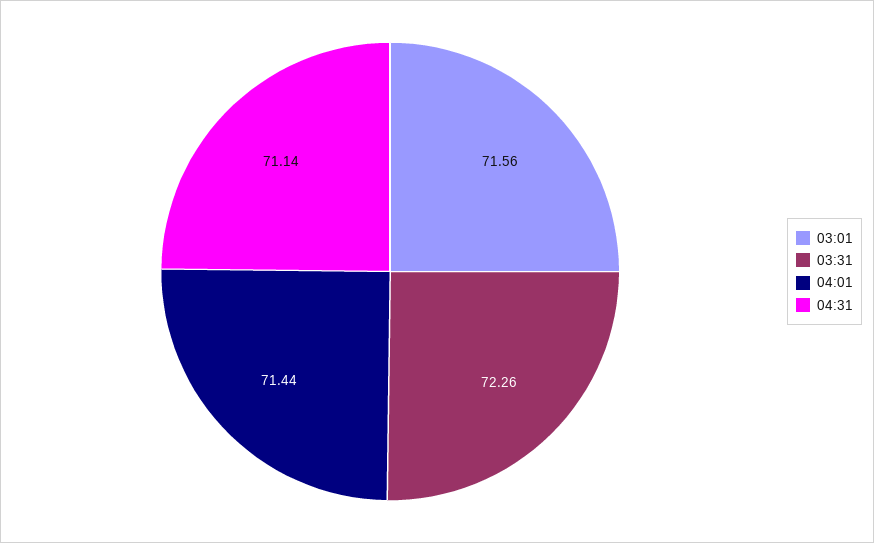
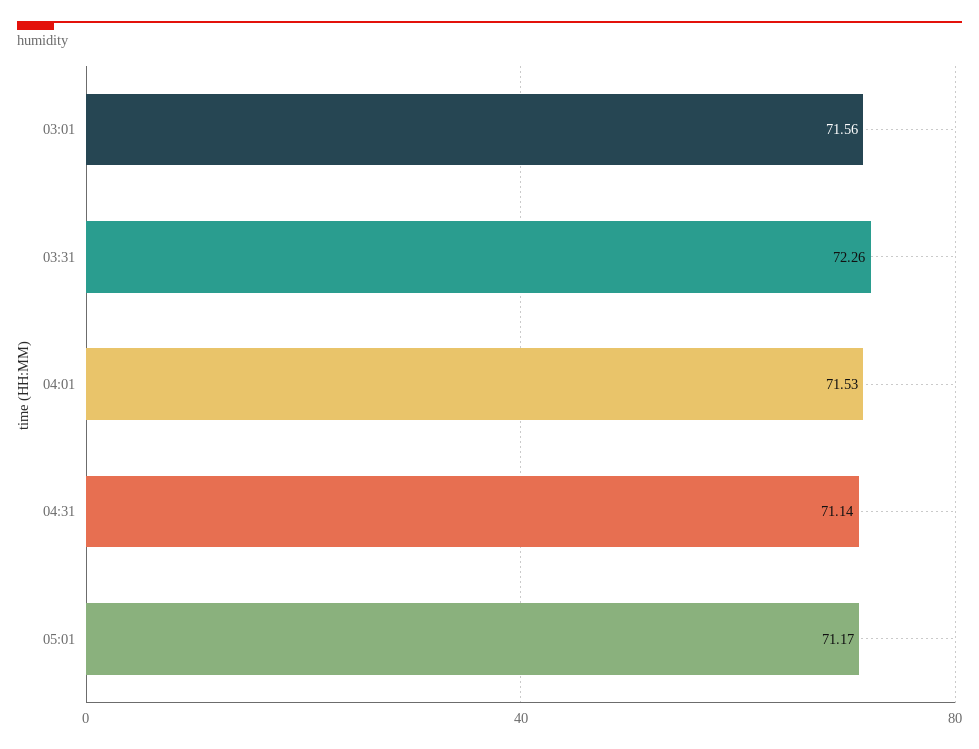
04:01: 71.44 -> 71.53
05:01: none -> 71.17

